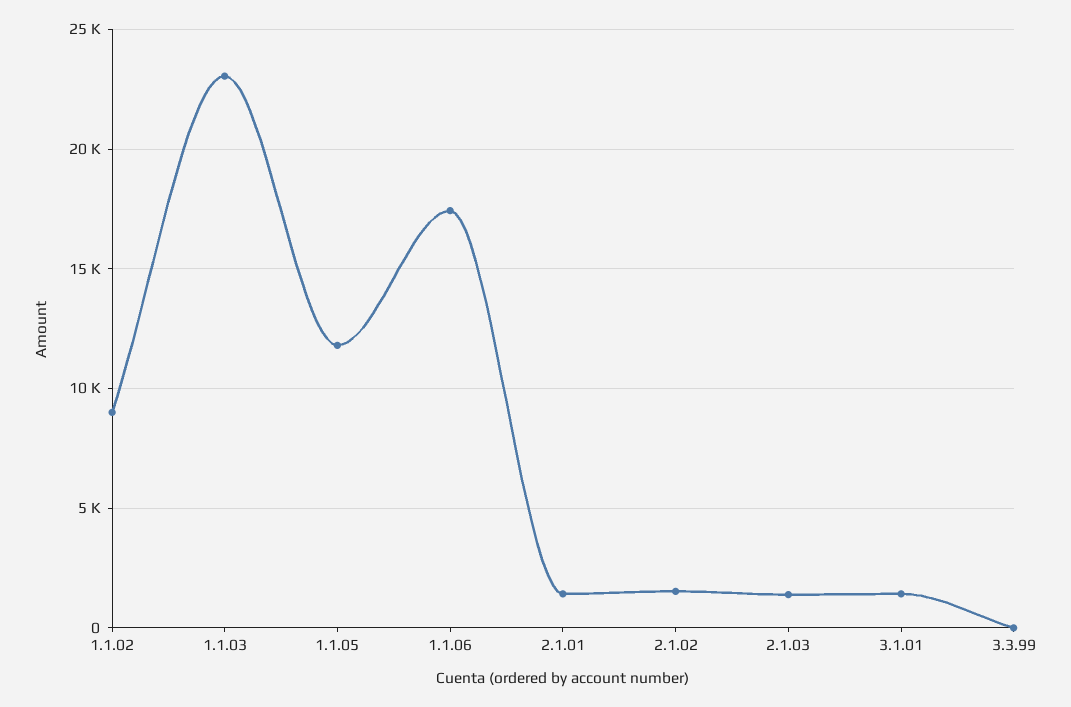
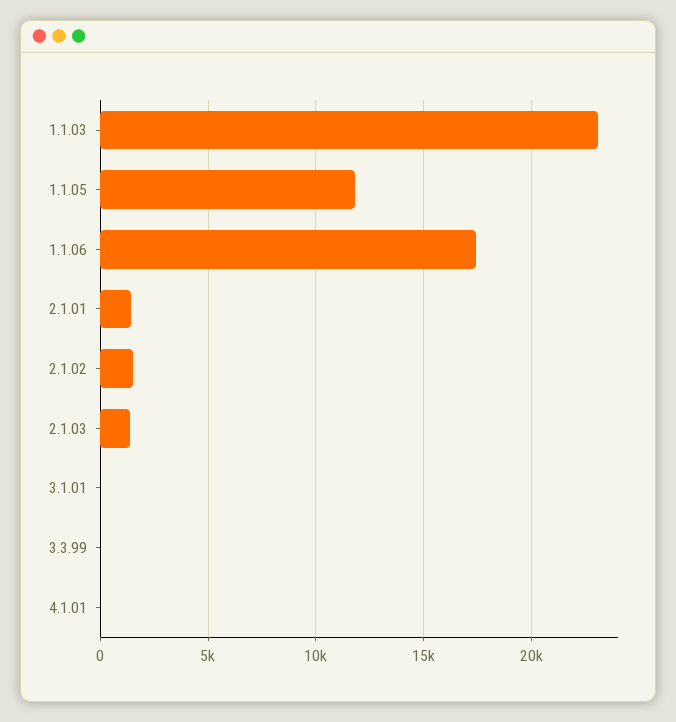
1.1.02: 9000 -> none
3.1.01: 1500 -> 0
4.1.01: none -> 0

